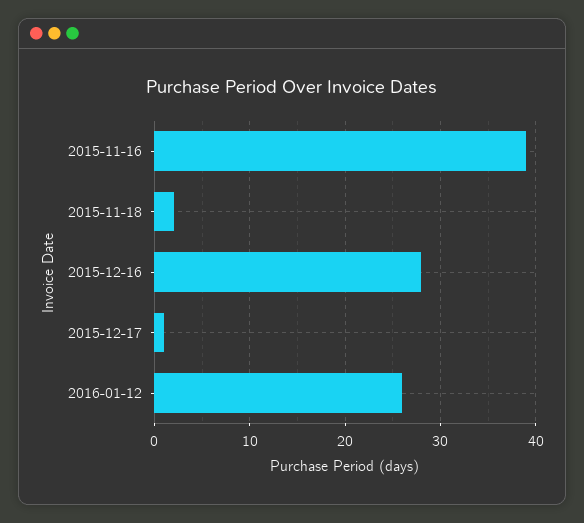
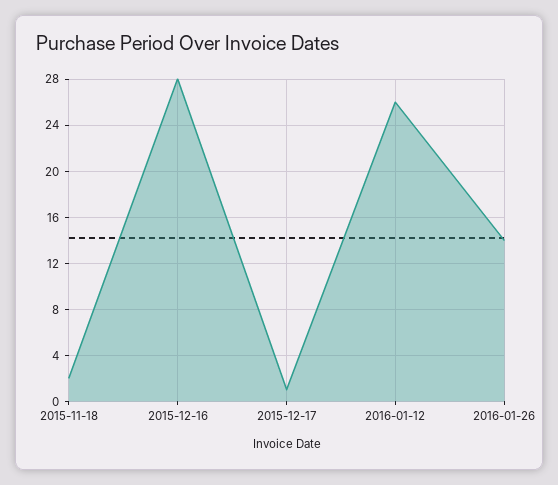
2015-11-16: 39 -> none
2016-01-26: none -> 14

